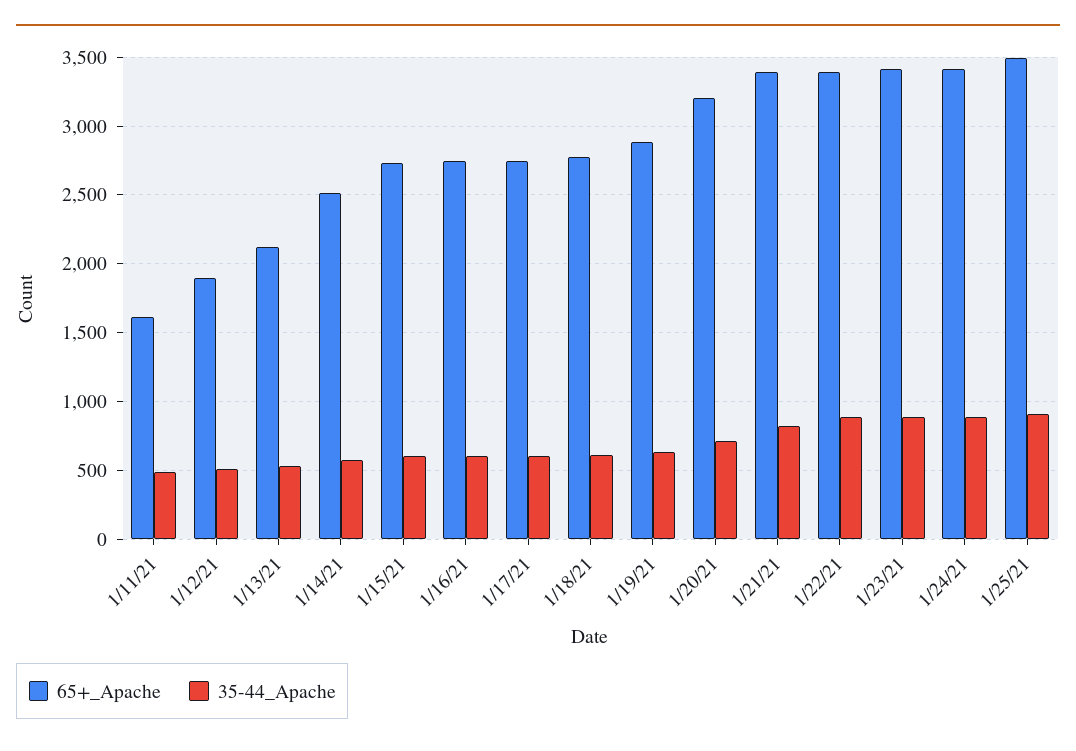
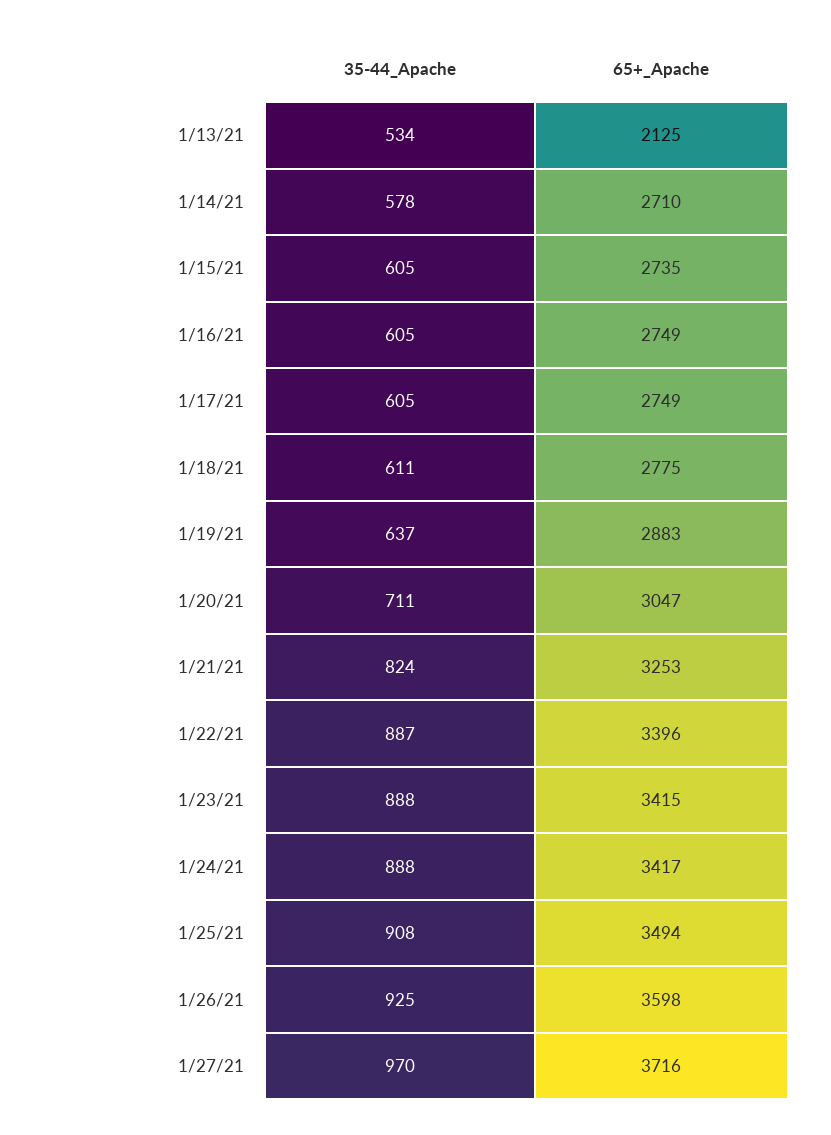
65+_Apache, 1/11/21: 1600 -> none
35-44_Apache, 1/11/21: 500 -> none
65+_Apache, 1/12/21: 1900 -> none
35-44_Apache, 1/12/21: 500 -> none
65+_Apache, 1/14/21: 2500 -> 2710
65+_Apache, 1/20/21: 3200 -> 3047
65+_Apache, 1/21/21: 3400 -> 3253
35-44_Apache, 1/26/21: none -> 925
65+_Apache, 1/26/21: none -> 3598
35-44_Apache, 1/27/21: none -> 970
65+_Apache, 1/27/21: none -> 3716

